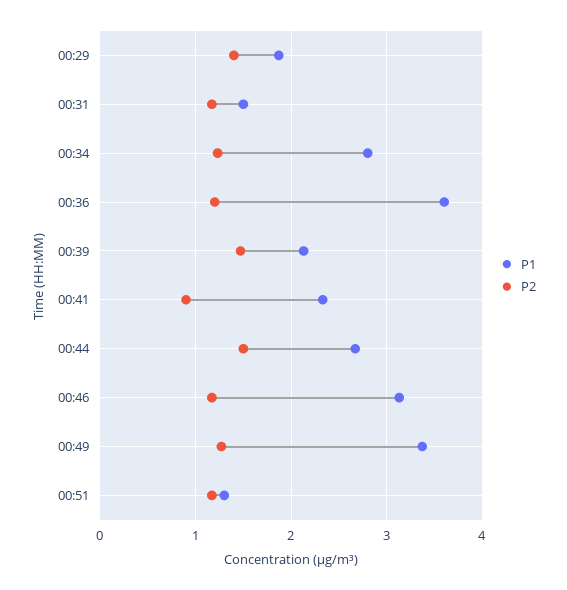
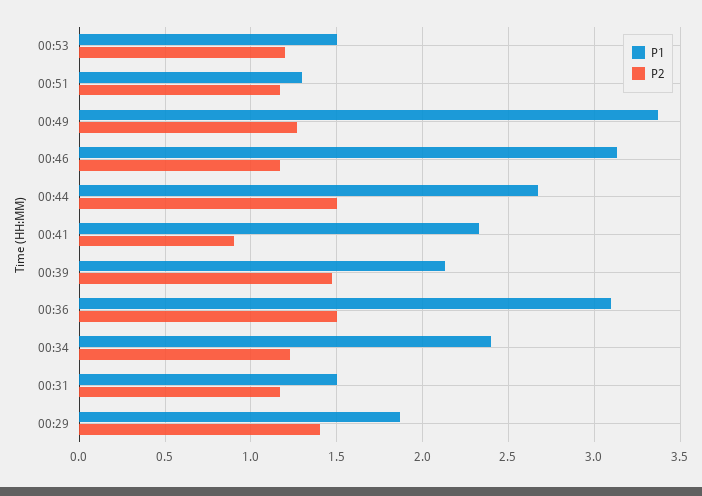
P1, 00:34: 2.8 -> 2.4
P1, 00:36: 3.6 -> 3.1
P2, 00:36: 1.2 -> 1.5
P1, 00:53: none -> 1.5
P2, 00:53: none -> 1.2

